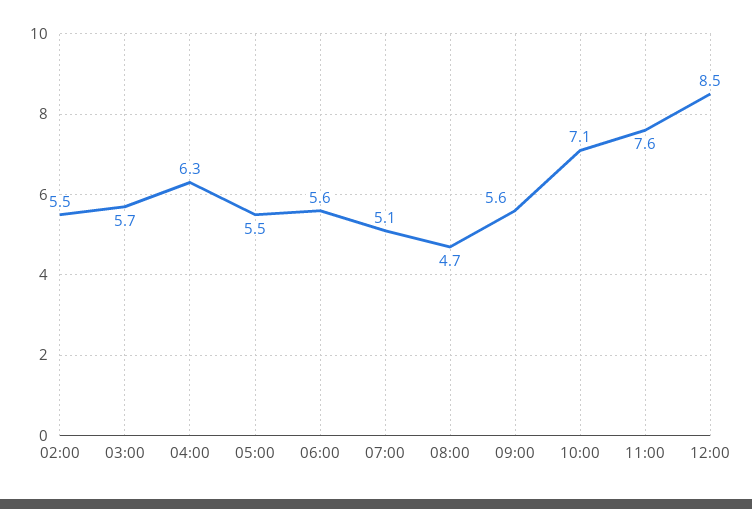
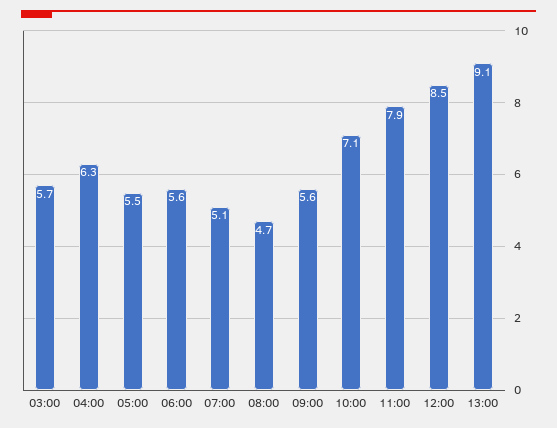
02:00: 5.5 -> none
11:00: 7.6 -> 7.9
13:00: none -> 9.1

